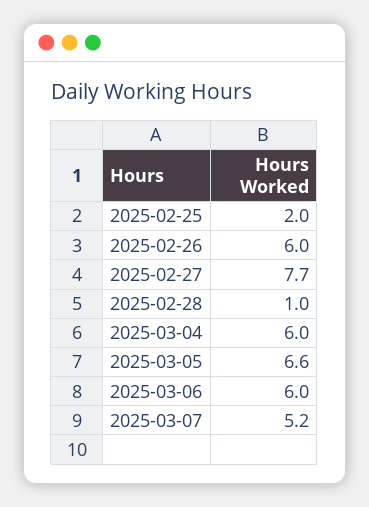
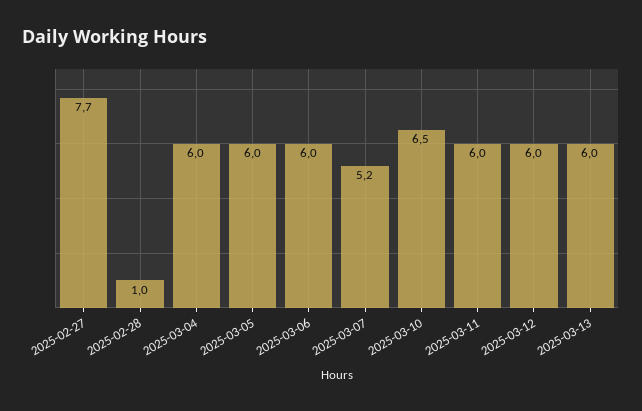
2025-02-25: 2 -> none
2025-02-26: 6 -> none
2025-03-05: 6.6 -> 6
2025-03-10: none -> 6.5
2025-03-11: none -> 6
2025-03-12: none -> 6
2025-03-13: none -> 6

